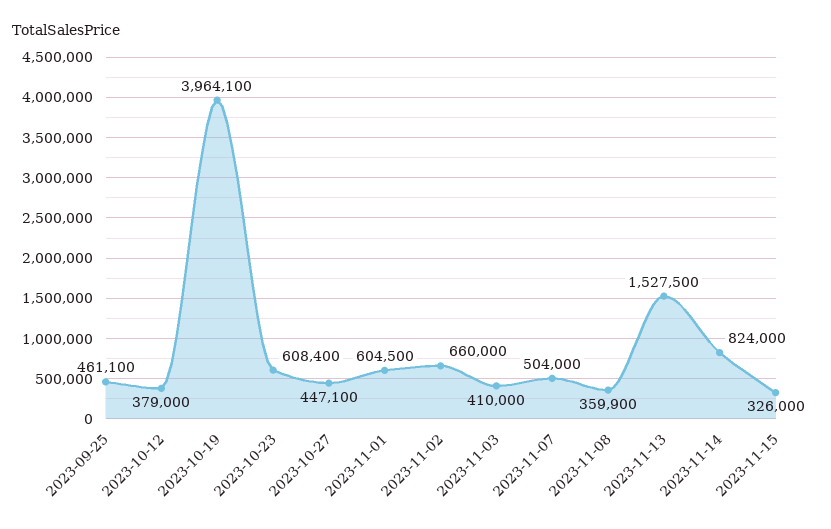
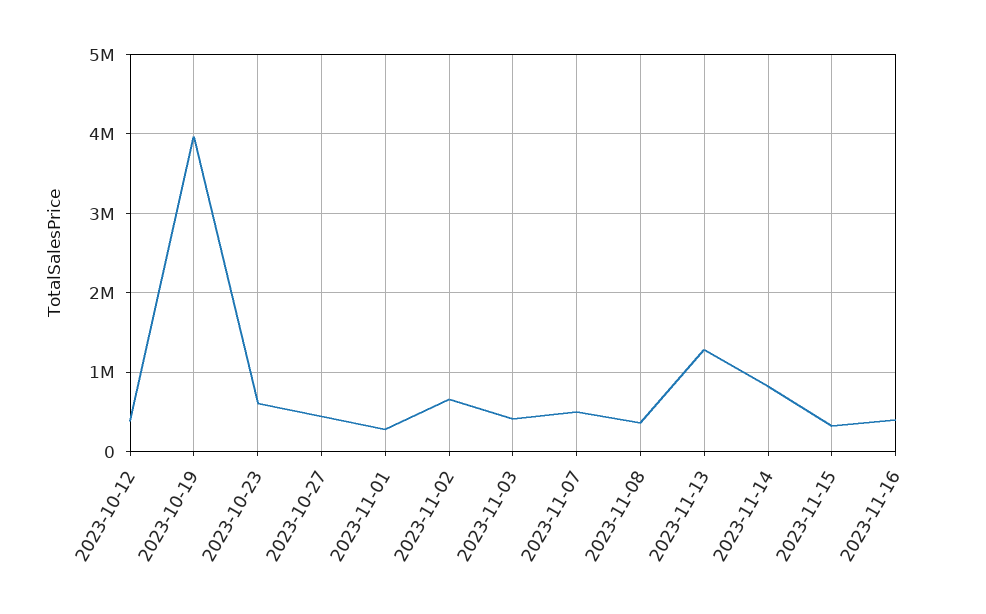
2023-09-25: 461100 -> none
2023-11-01: 604500 -> 300000
2023-11-13: 1527500 -> 1300000
2023-11-16: none -> 400000

